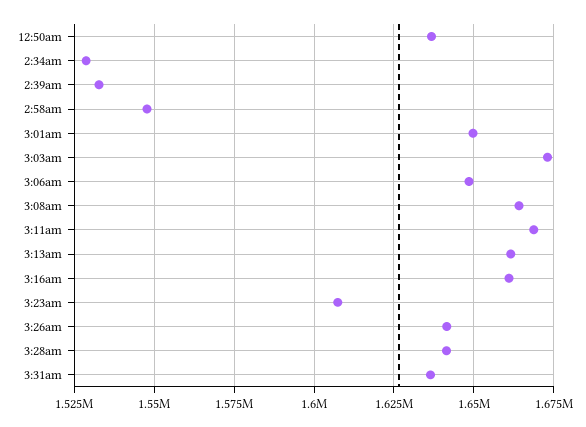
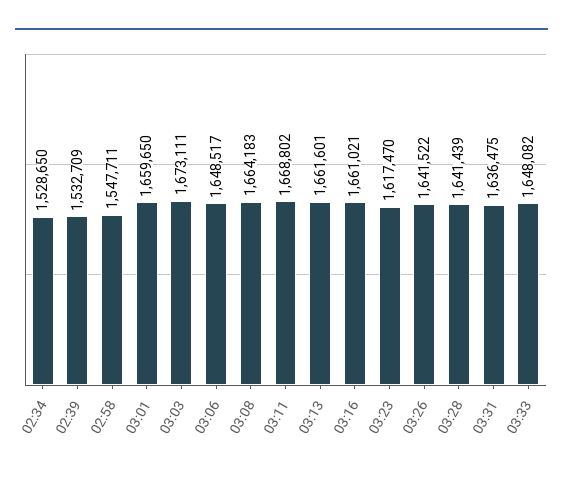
12:50am: 1637500 -> none
3:01am: 1650000 -> 1659650
3:23am: 1607500 -> 1617470
03:33: none -> 1648082

